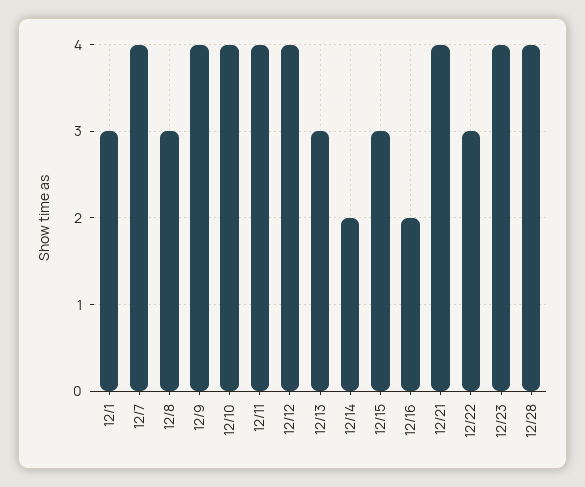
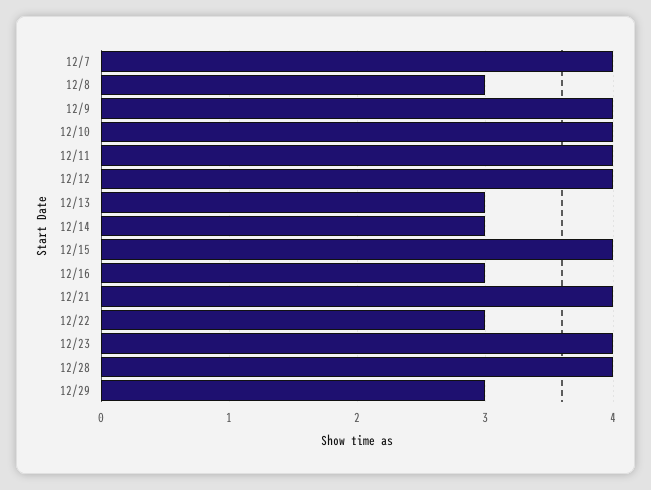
12/1: 3 -> none
12/14: 2 -> 3
12/15: 3 -> 4
12/16: 2 -> 3
12/29: none -> 3

